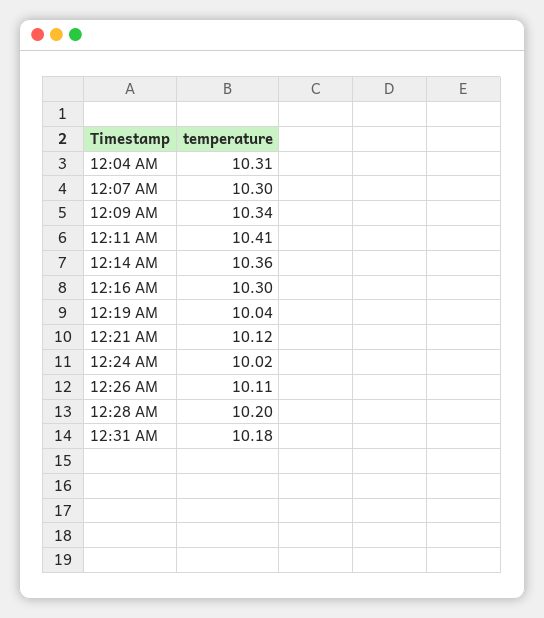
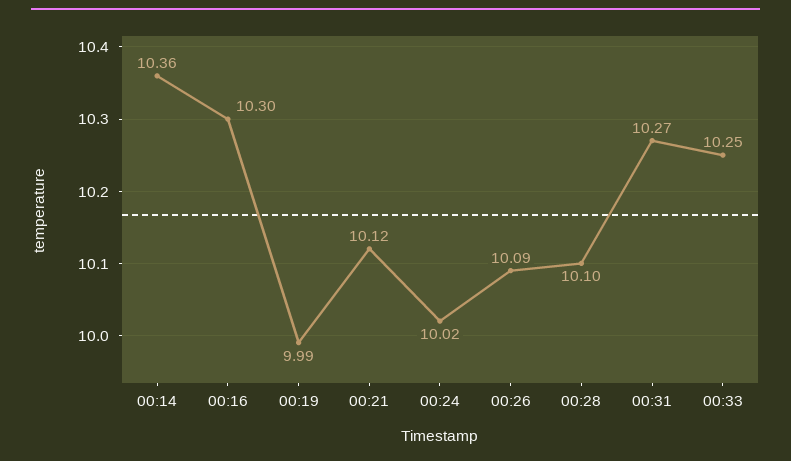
12:04 AM: 10.31 -> none
12:07 AM: 10.3 -> none
12:09 AM: 10.34 -> none
12:11 AM: 10.41 -> none
12:19 AM: 10.04 -> 9.99
12:26 AM: 10.11 -> 10.09
12:28 AM: 10.2 -> 10.1
12:31 AM: 10.18 -> 10.27
00:33: none -> 10.25

